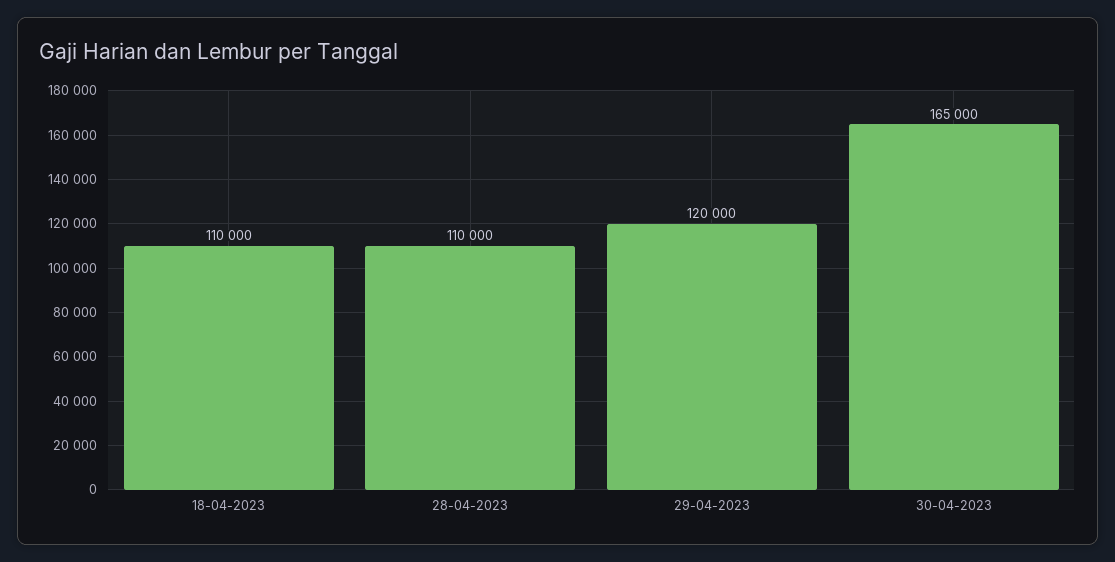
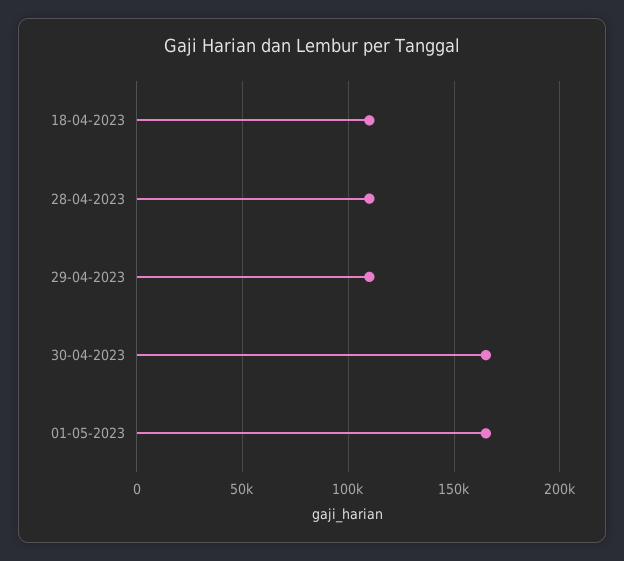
29-04-2023: 120000 -> 110000
01-05-2023: none -> 165000

